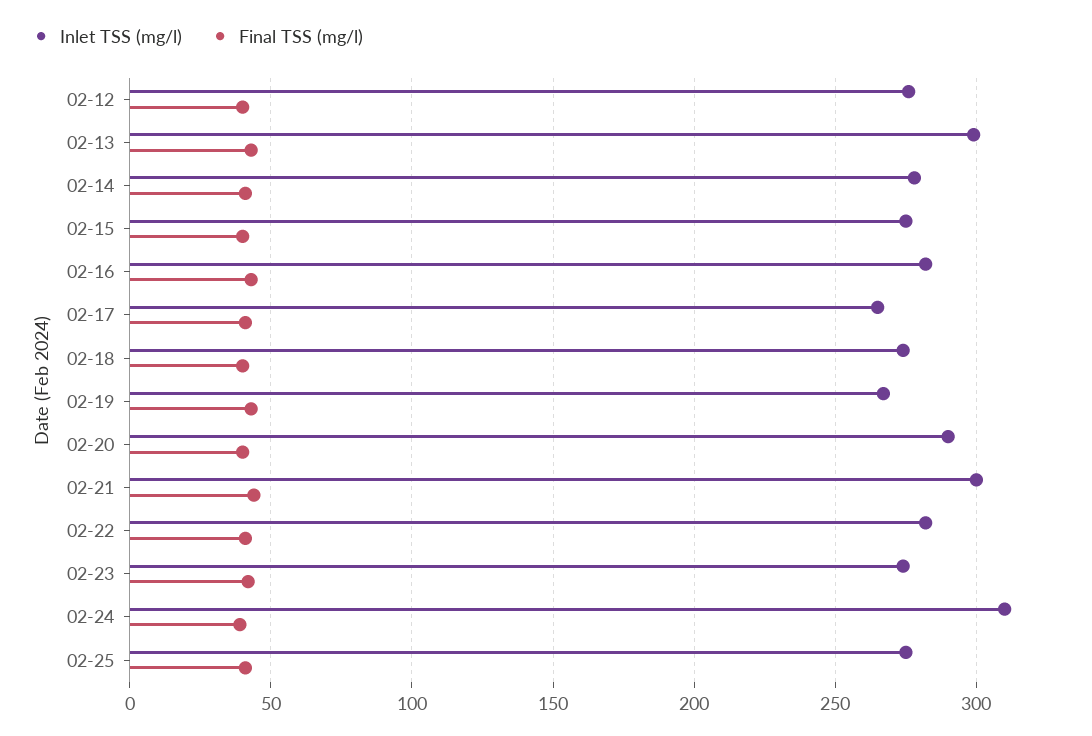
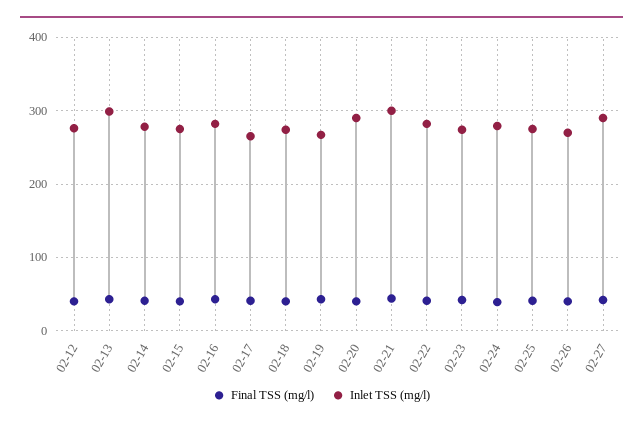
Inlet TSS (mg/l), 02-24: 310 -> 280
Final TSS (mg/l), 02-26: none -> 40
Inlet TSS (mg/l), 02-26: none -> 270
Final TSS (mg/l), 02-27: none -> 40
Inlet TSS (mg/l), 02-27: none -> 290

